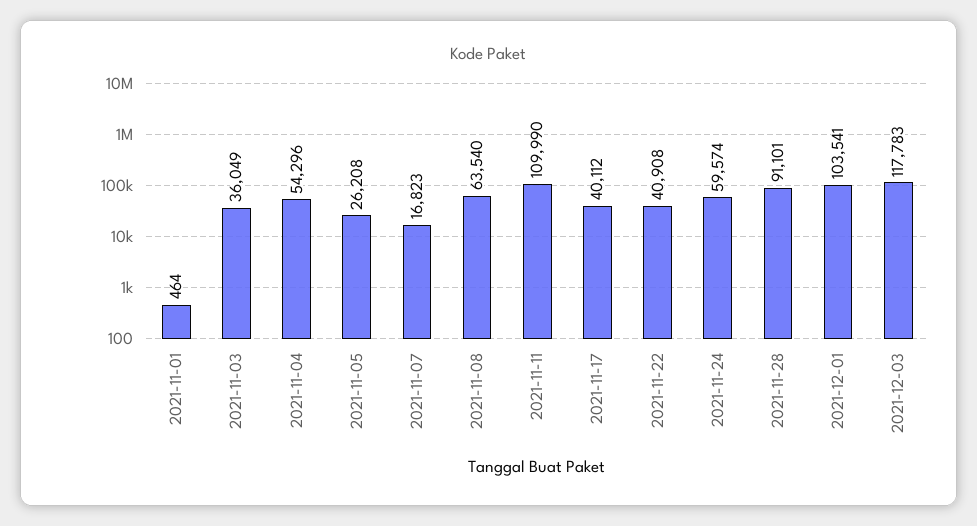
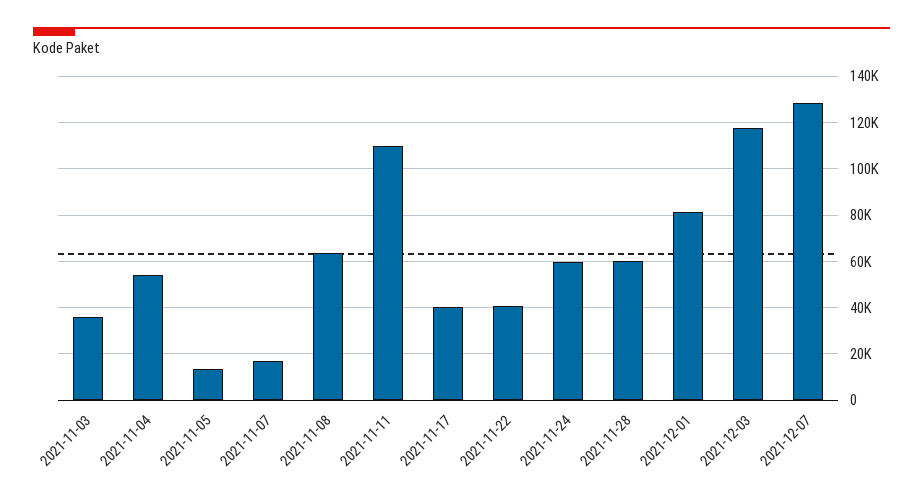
2021-11-01: 464 -> none
2021-11-05: 26208 -> 15000
2021-11-28: 91101 -> 60000
2021-12-01: 103541 -> 80000
2021-12-07: none -> 130000

